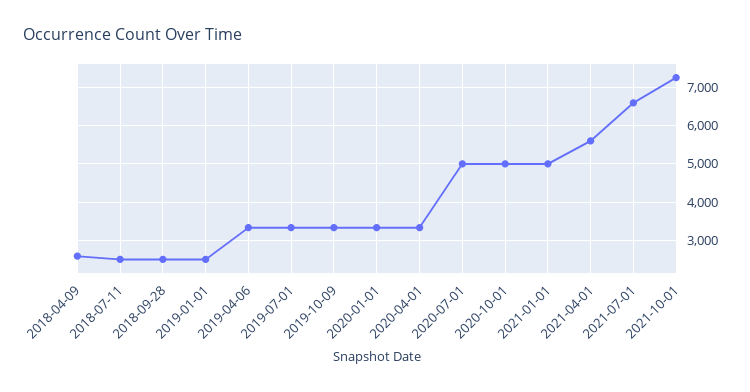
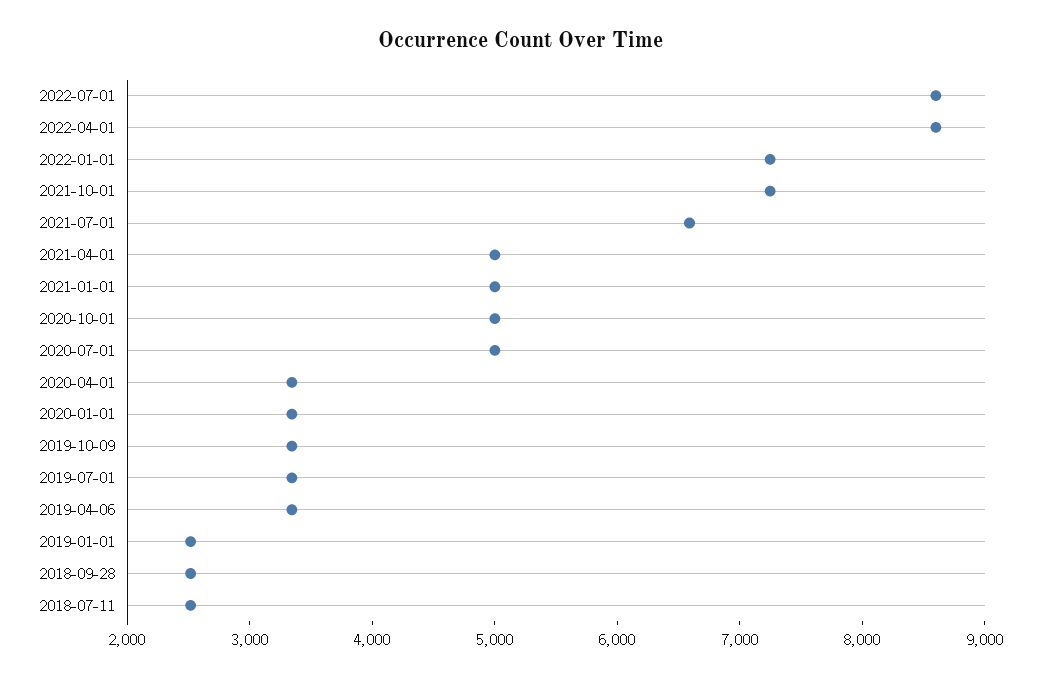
2018-04-09: 2600 -> none
2021-04-01: 5600 -> 5000
2022-07-01: none -> 8600
2022-04-01: none -> 8600
2022-01-01: none -> 7200

